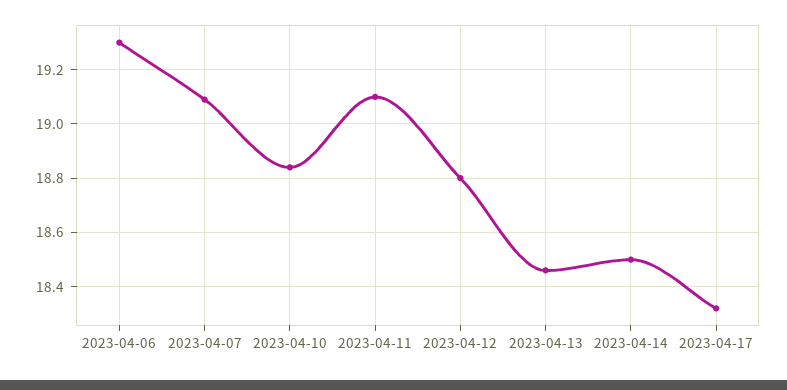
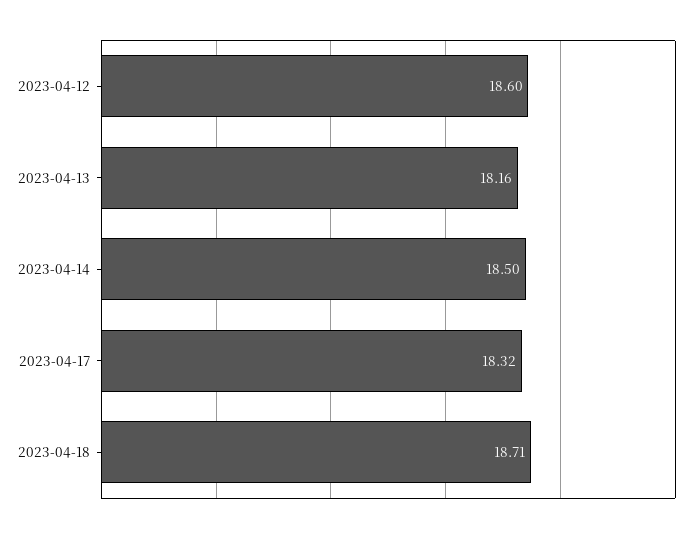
2023-04-06: 19.3 -> none
2023-04-07: 19.1 -> none
2023-04-10: 18.85 -> none
2023-04-11: 19.1 -> none
2023-04-12: 18.8 -> 18.6
2023-04-13: 18.45 -> 18.16
2023-04-18: none -> 18.71

